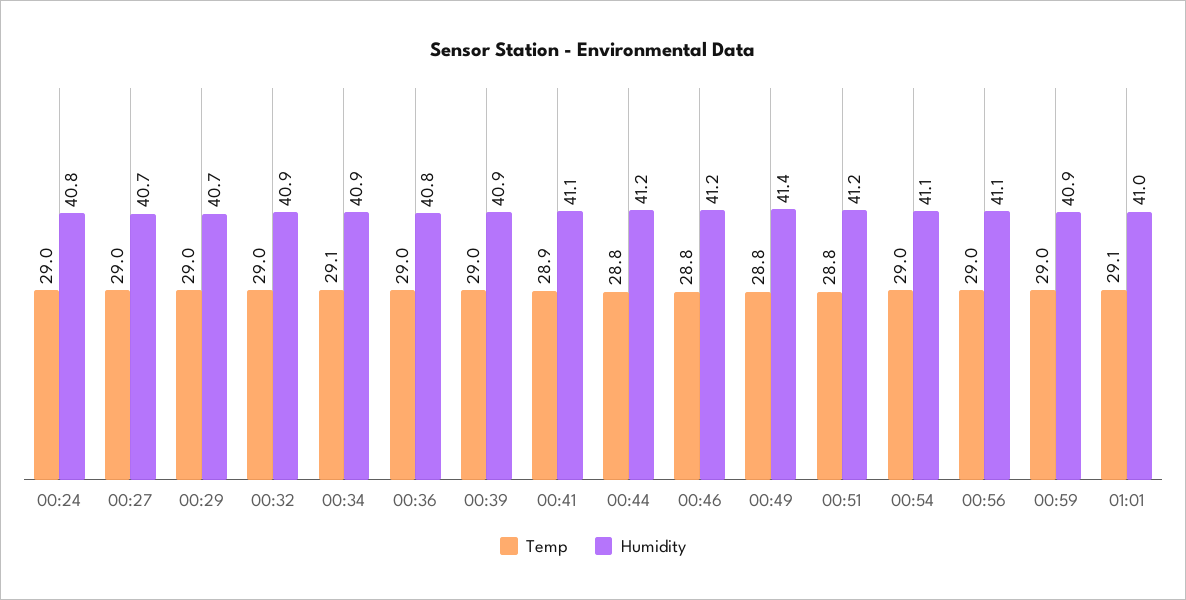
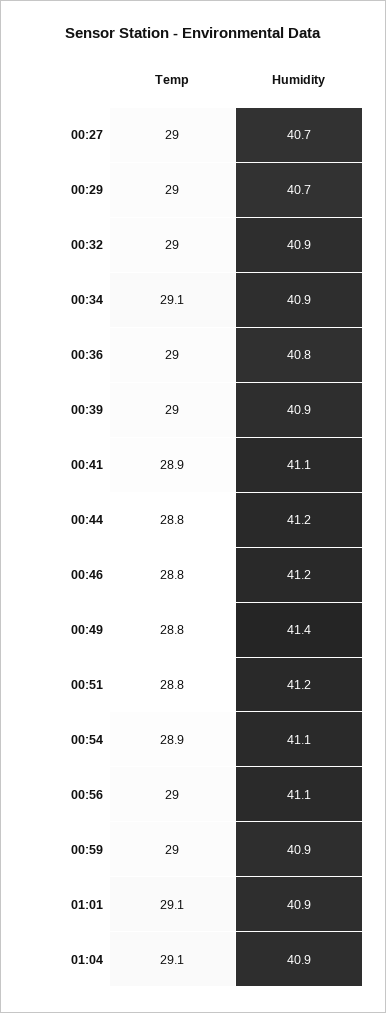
Temp, 00:24: 29 -> none
Humidity, 00:24: 40.8 -> none
Temp, 00:54: 29 -> 28.9
Humidity, 01:01: 41 -> 40.9
Temp, 01:04: none -> 29.1
Humidity, 01:04: none -> 40.9

